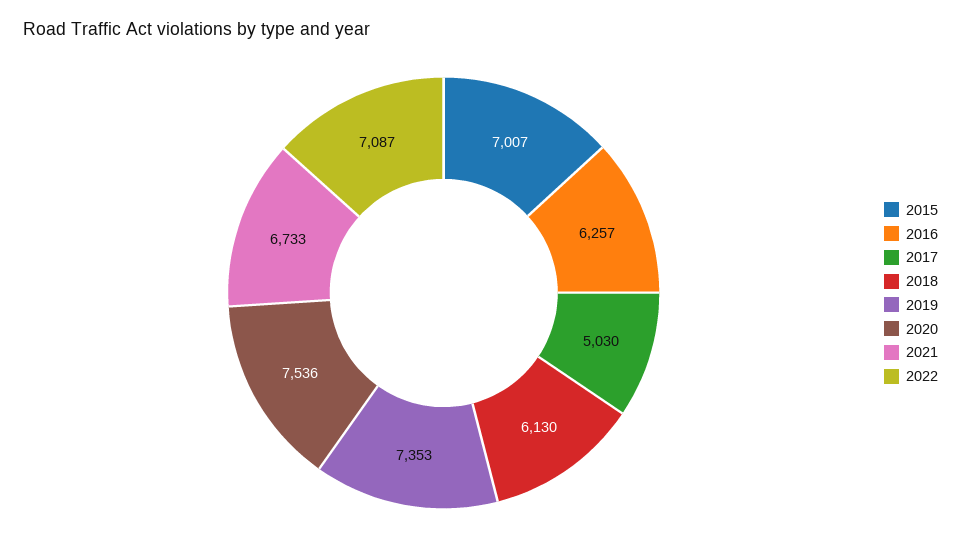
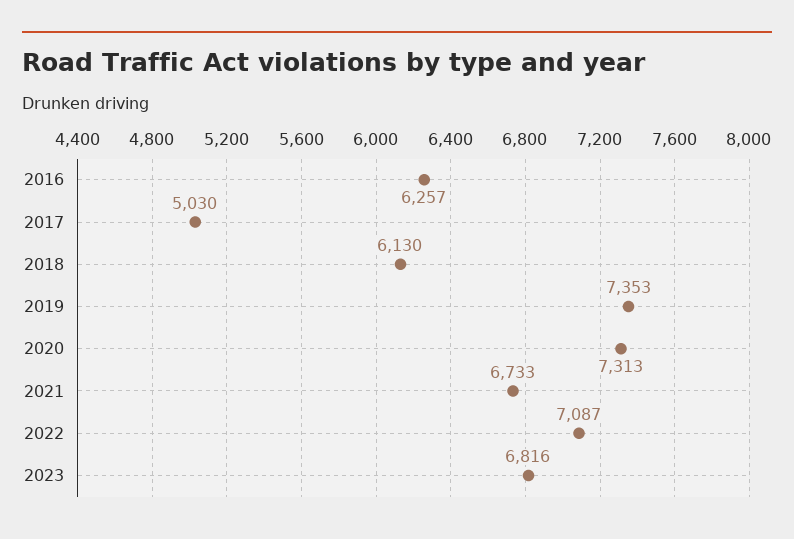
2015: 7007 -> none
2020: 7536 -> 7313
2023: none -> 6816

